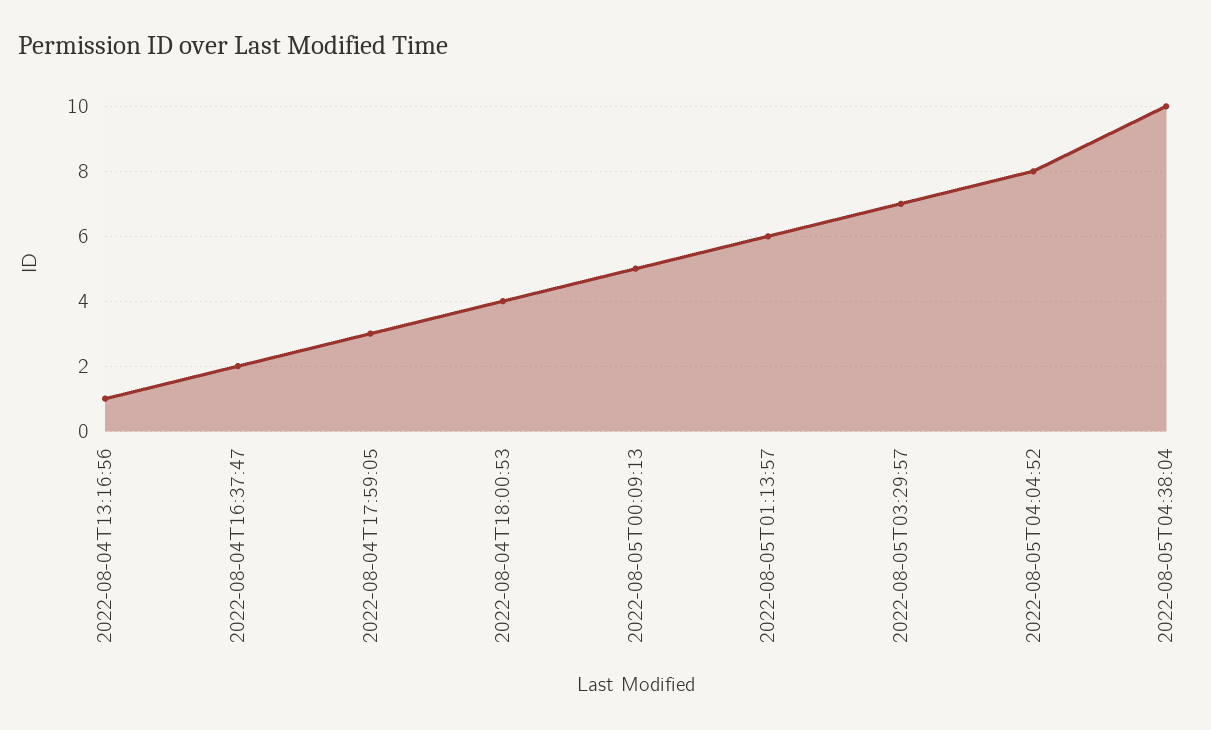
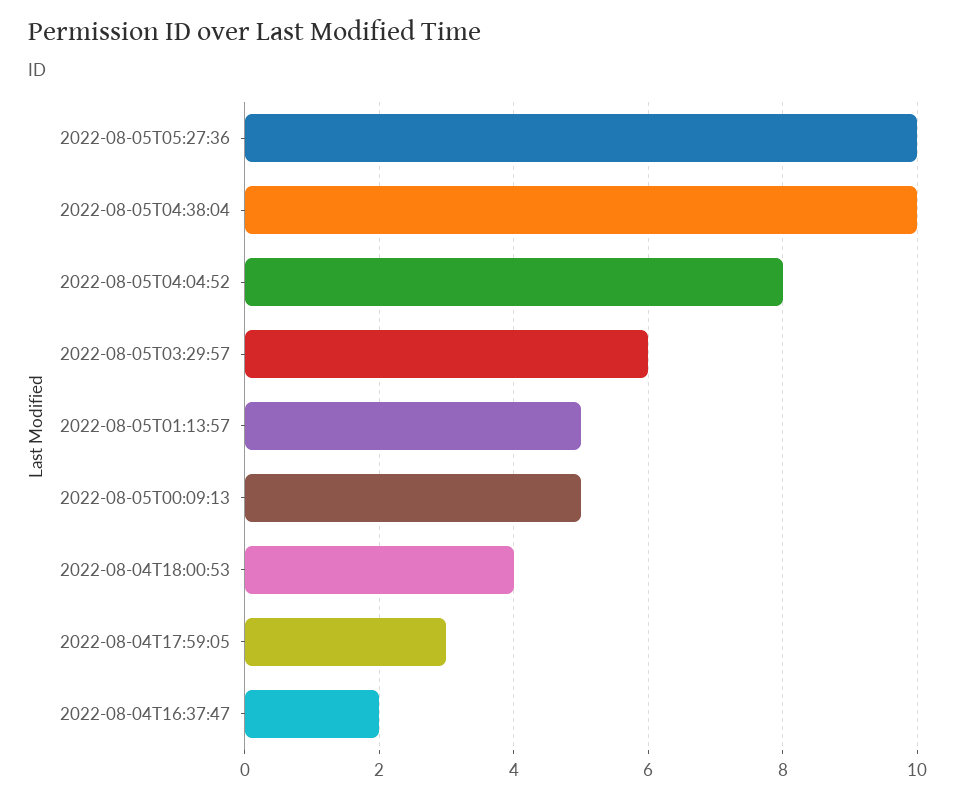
2022-08-04T13:16:56: 1 -> none
2022-08-05T01:13:57: 6 -> 5
2022-08-05T03:29:57: 7 -> 6
2022-08-05T05:27:36: none -> 10

